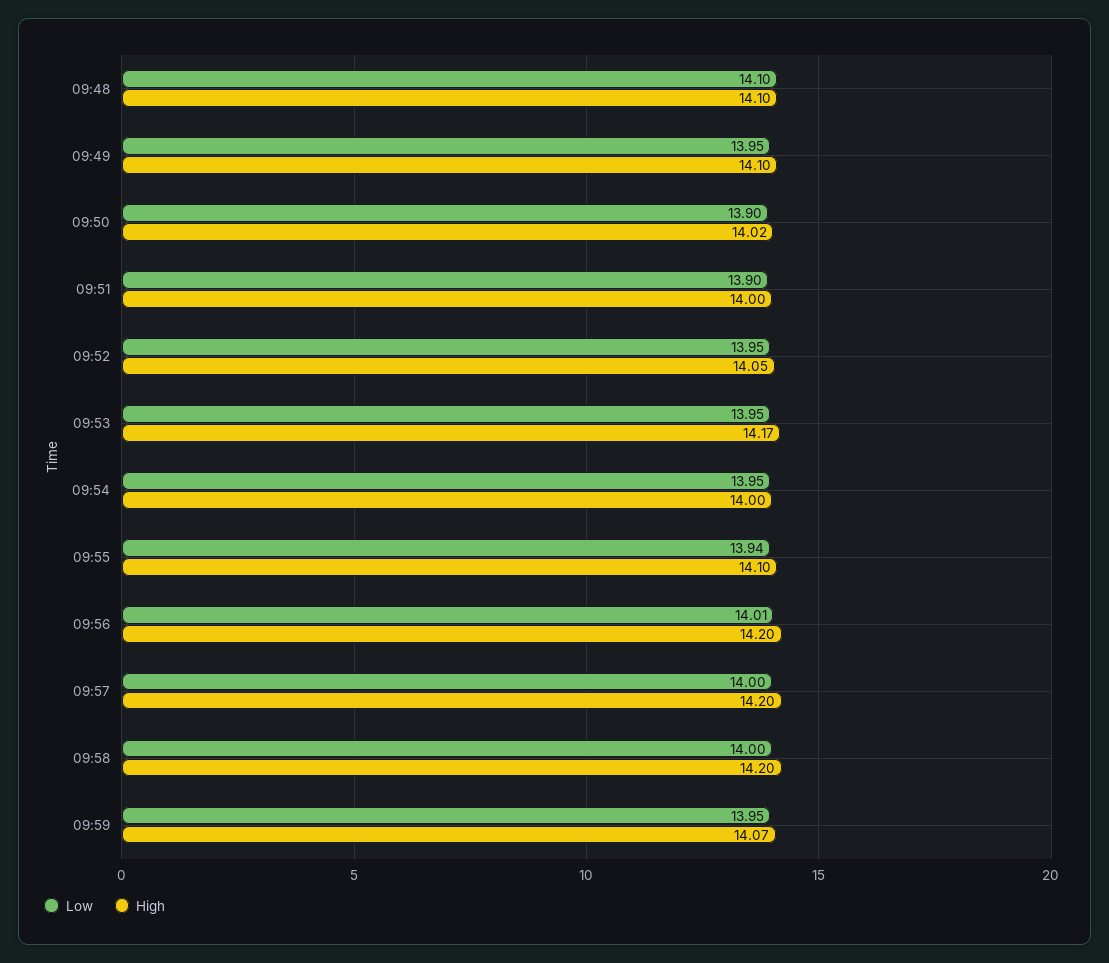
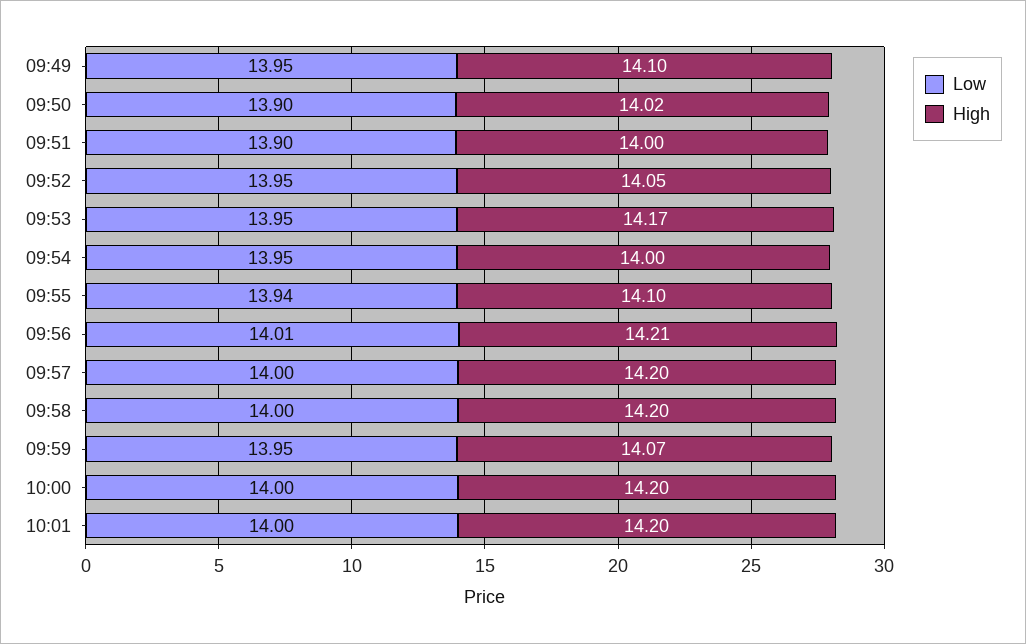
Low, 09:48: 14.1 -> none
High, 09:48: 14.1 -> none
High, 09:56: 14.2 -> 14.21
Low, 10:00: none -> 14
High, 10:00: none -> 14.2
Low, 10:01: none -> 14
High, 10:01: none -> 14.2

